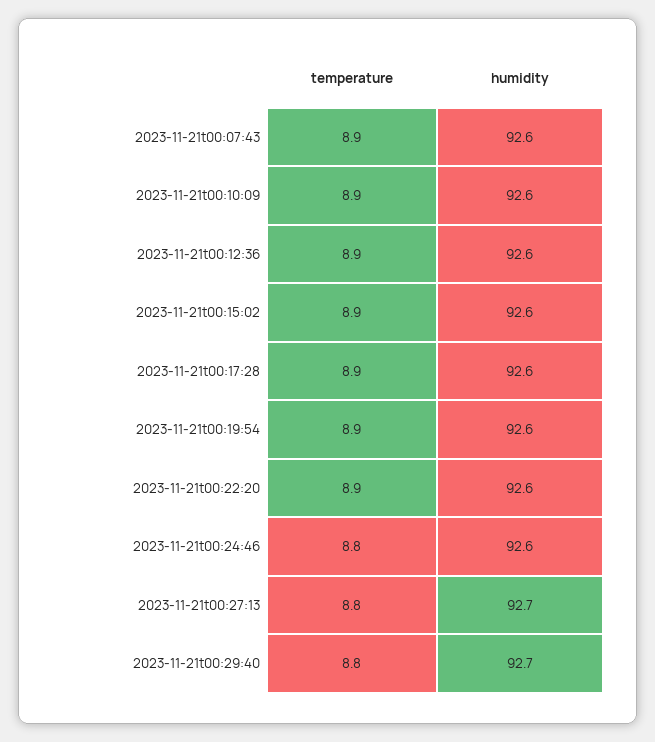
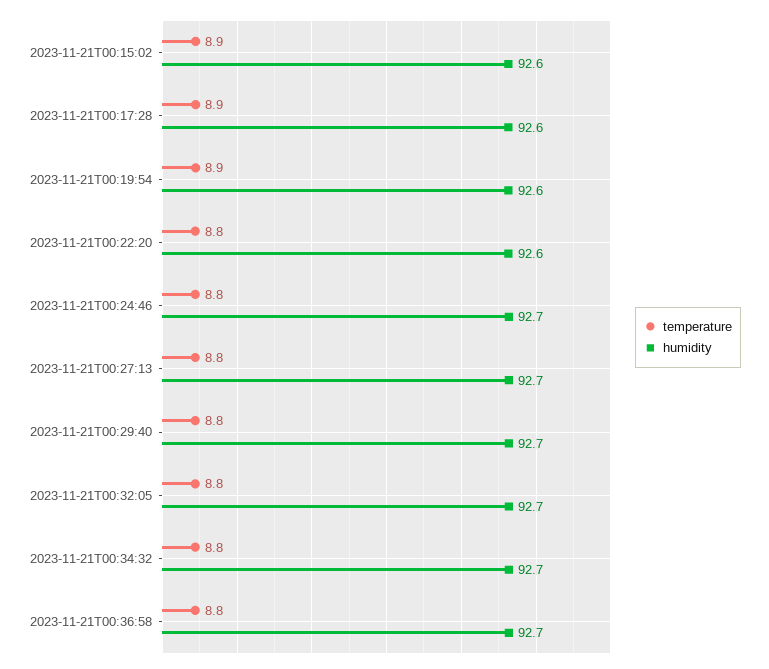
temperature, 2023-11-21t00:07:43: 8.9 -> none
humidity, 2023-11-21t00:07:43: 92.6 -> none
temperature, 2023-11-21t00:10:09: 8.9 -> none
humidity, 2023-11-21t00:10:09: 92.6 -> none
temperature, 2023-11-21t00:12:36: 8.9 -> none
humidity, 2023-11-21t00:12:36: 92.6 -> none
temperature, 2023-11-21t00:22:20: 8.9 -> 8.8
humidity, 2023-11-21t00:24:46: 92.6 -> 92.7
temperature, 2023-11-21T00:32:05: none -> 8.8
humidity, 2023-11-21T00:32:05: none -> 92.7
temperature, 2023-11-21T00:34:32: none -> 8.8
humidity, 2023-11-21T00:34:32: none -> 92.7
temperature, 2023-11-21T00:36:58: none -> 8.8
humidity, 2023-11-21T00:36:58: none -> 92.7

